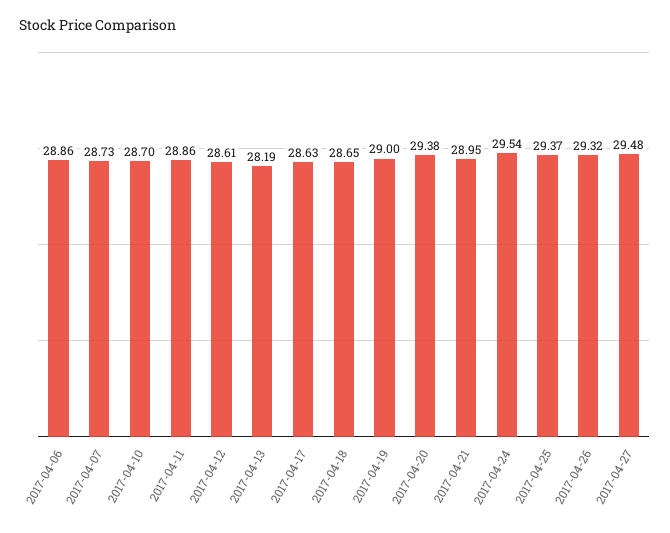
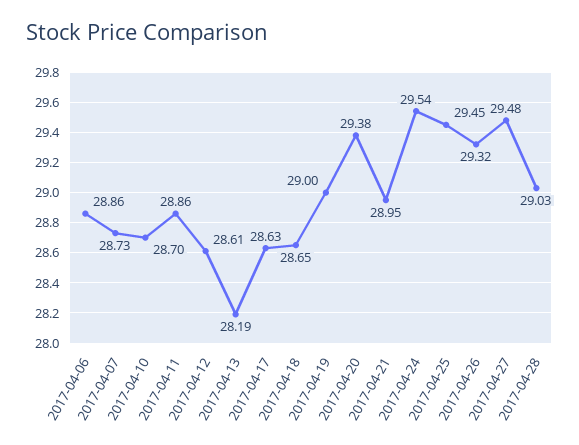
2017-04-25: 29.37 -> 29.45
2017-04-28: none -> 29.03

